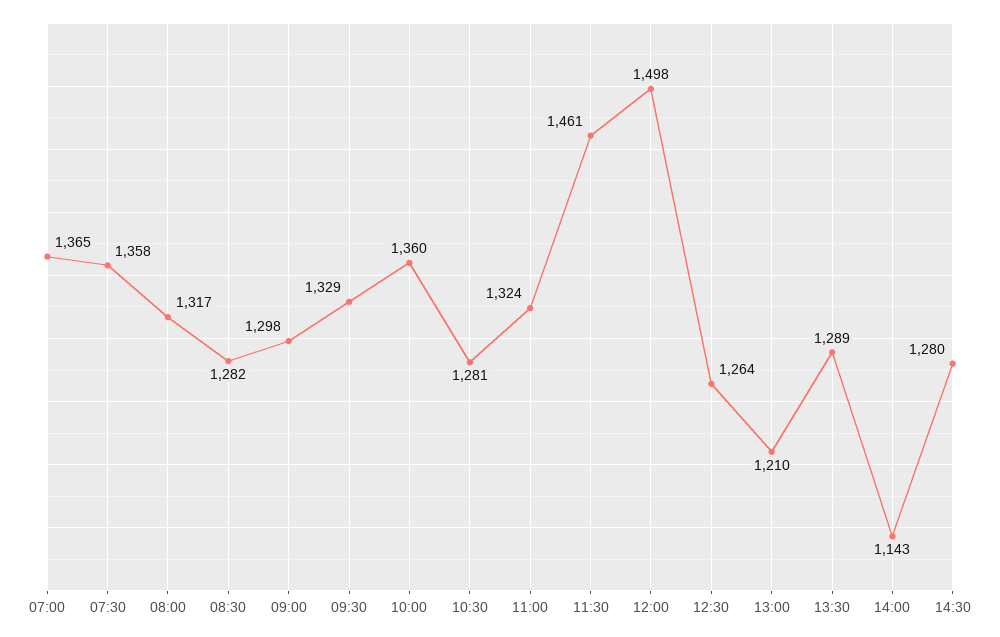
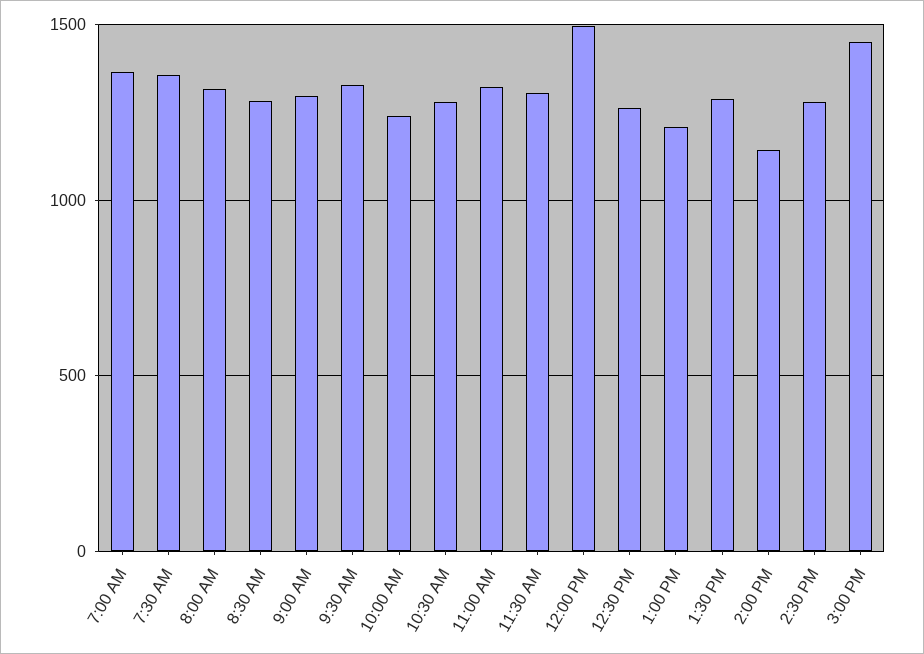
10:00: 1360 -> 1250
11:30: 1461 -> 1300
3:00 PM: none -> 1450

